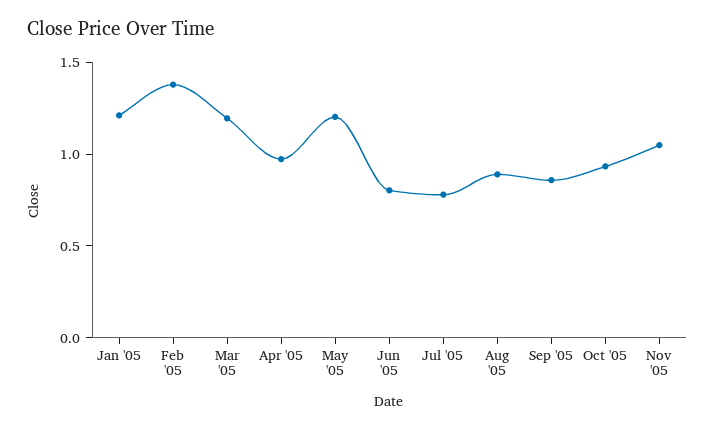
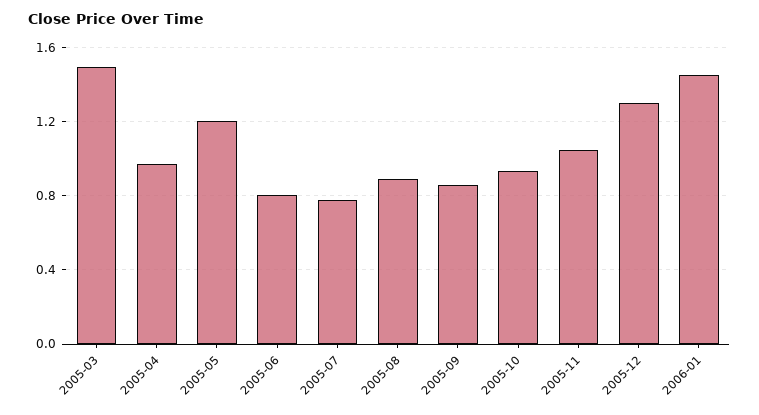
Jan '05: 1.2 -> none
Feb '05: 1.4 -> none
Mar '05: 1.2 -> 1.5
2005-12: none -> 1.3
2006-01: none -> 1.45

